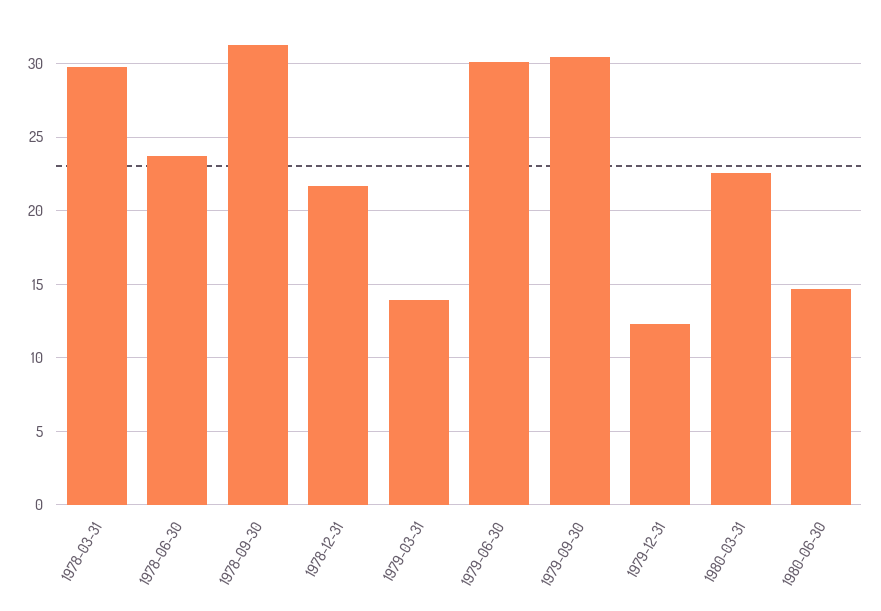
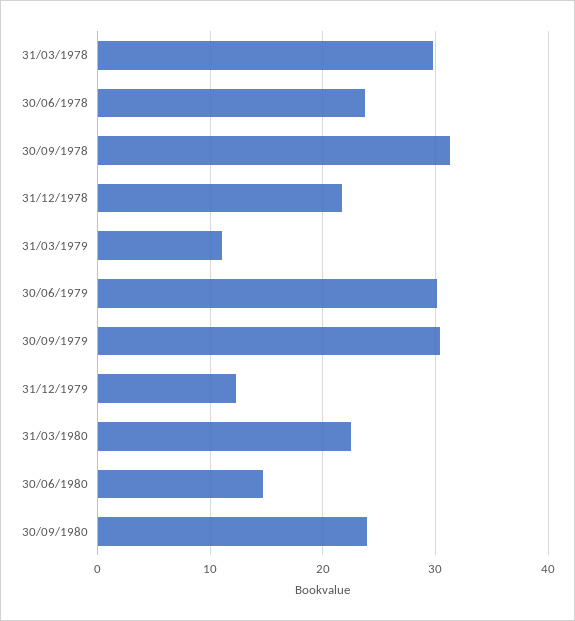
1979-03-31: 14 -> 11
30/09/1980: none -> 24

